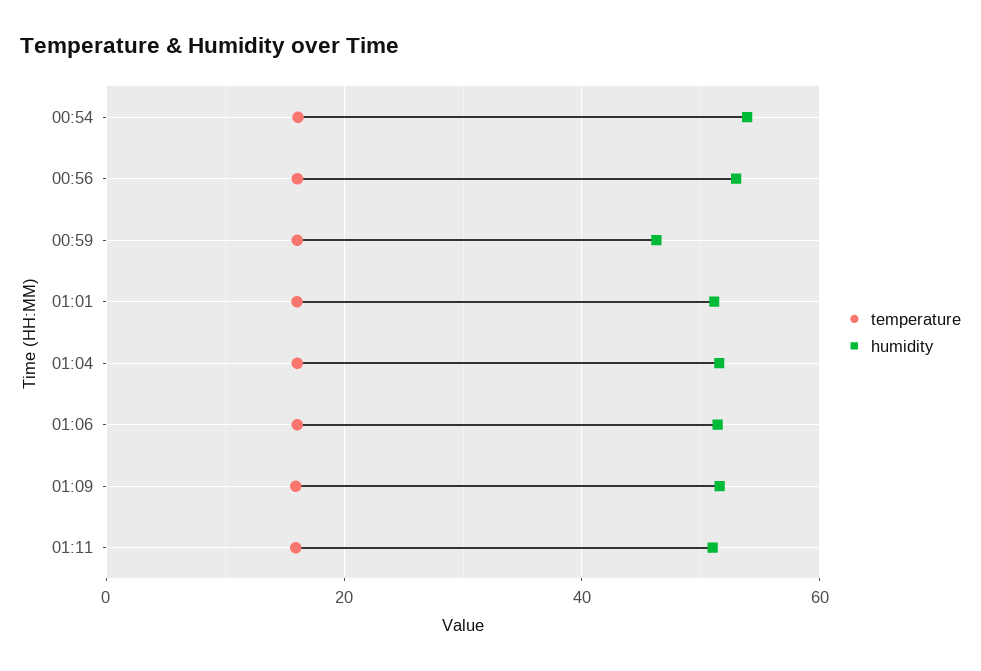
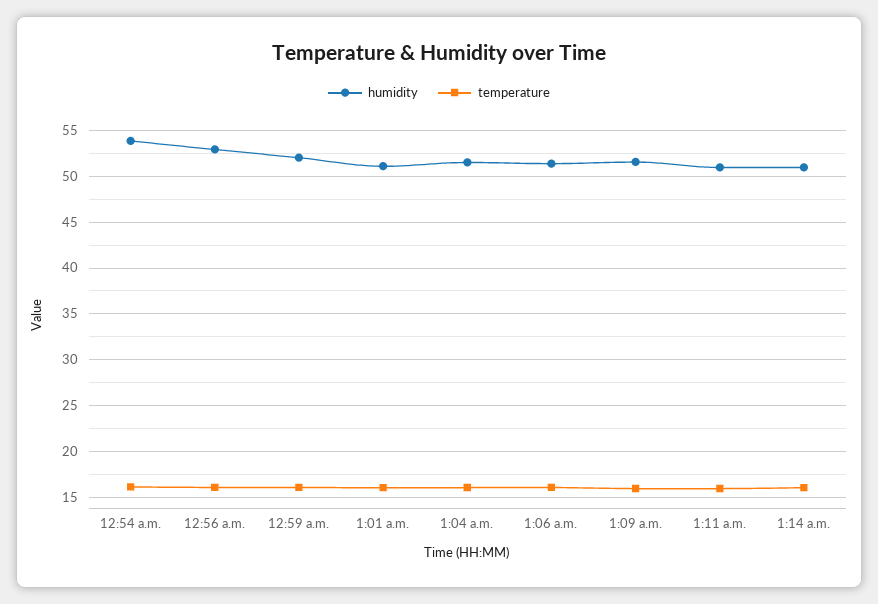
humidity, 00:59: 46 -> 52
humidity, 1:14 a.m.: none -> 51
temperature, 1:14 a.m.: none -> 16

